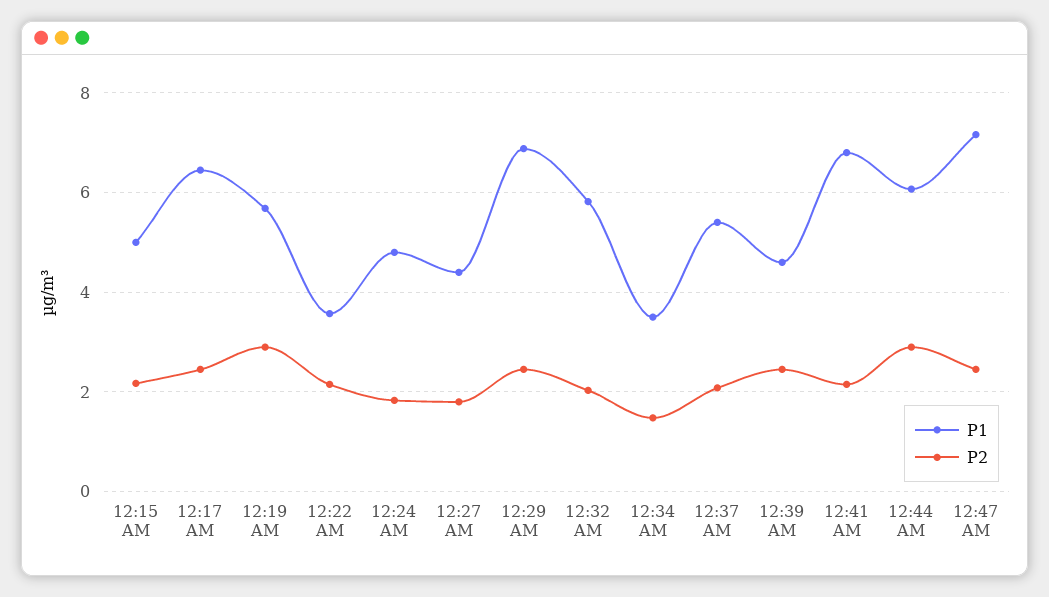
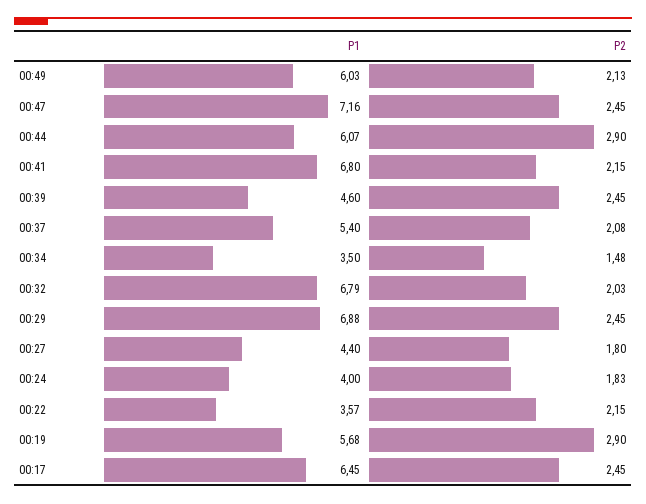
P1, 12:15 AM: 5 -> none
P2, 12:15 AM: 2.2 -> none
P1, 12:24 AM: 4.8 -> 4
P1, 12:32 AM: 5.8 -> 6.79
P1, 00:49: none -> 6.03
P2, 00:49: none -> 2.13

